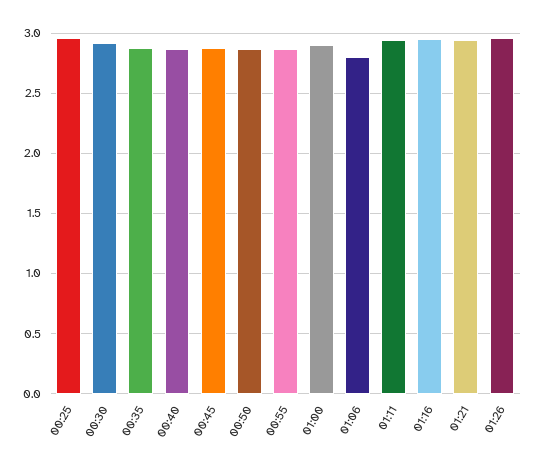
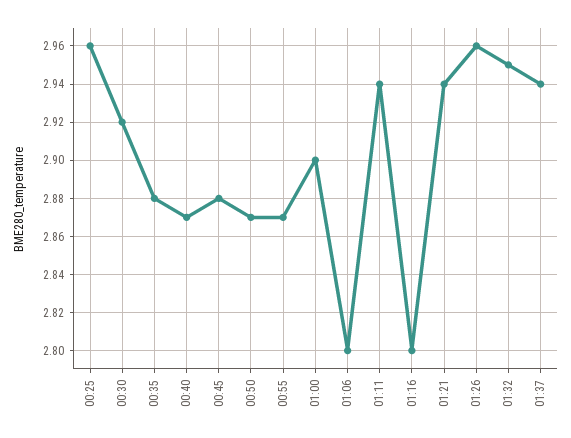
01:16: 2.95 -> 2.8
01:32: none -> 2.95
01:37: none -> 2.94

